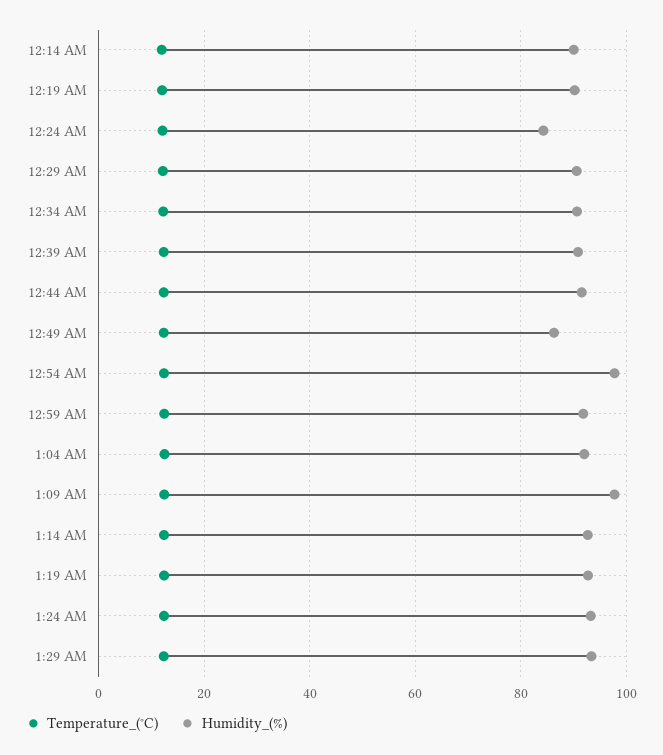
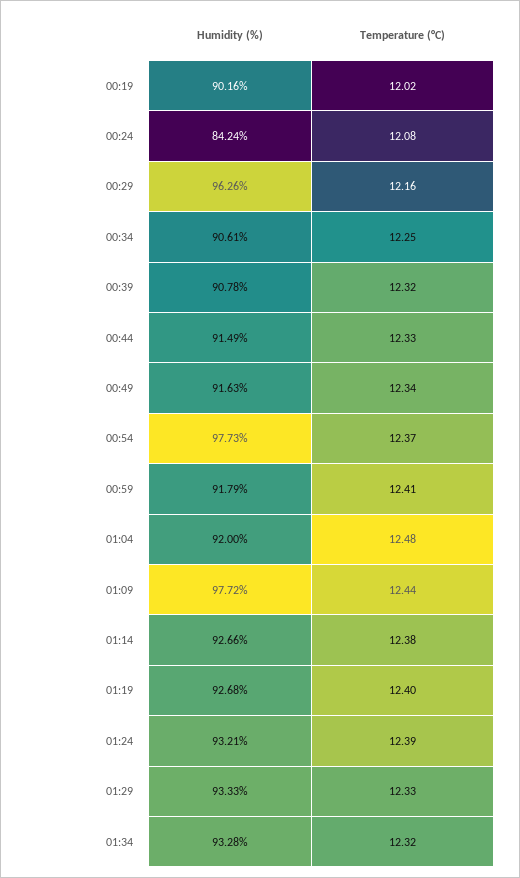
Temperature_(°C), 12:14 AM: 12 -> none
Humidity_(%), 12:14 AM: 90 -> none
Humidity_(%), 12:29 AM: 90 -> 96.26
Humidity_(%), 12:49 AM: 86 -> 91.63
Humidity_(%), 01:34: none -> 93.28
Temperature_(°C), 01:34: none -> 12.32

